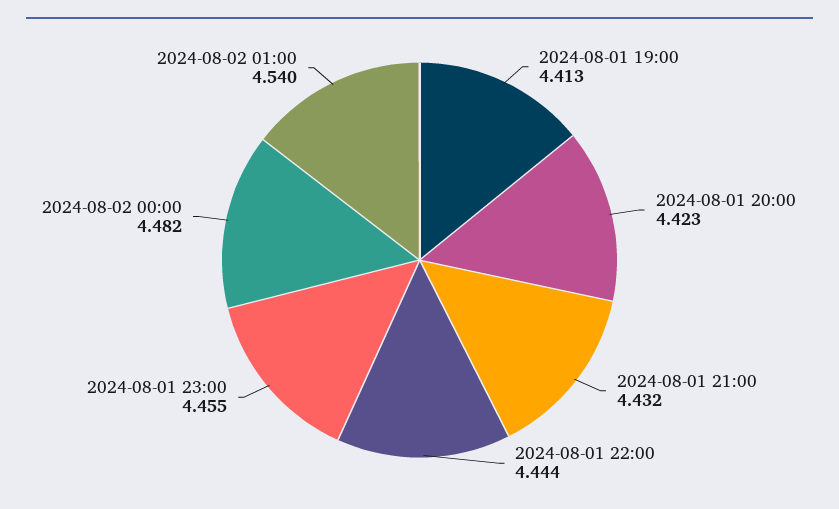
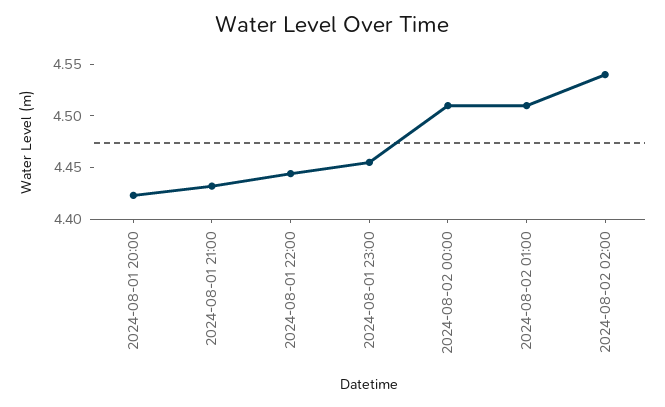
2024-08-01 19:00: 4.413 -> none
2024-08-02 00:00: 4.482 -> 4.51
2024-08-02 01:00: 4.54 -> 4.51
2024-08-02 02:00: none -> 4.54

